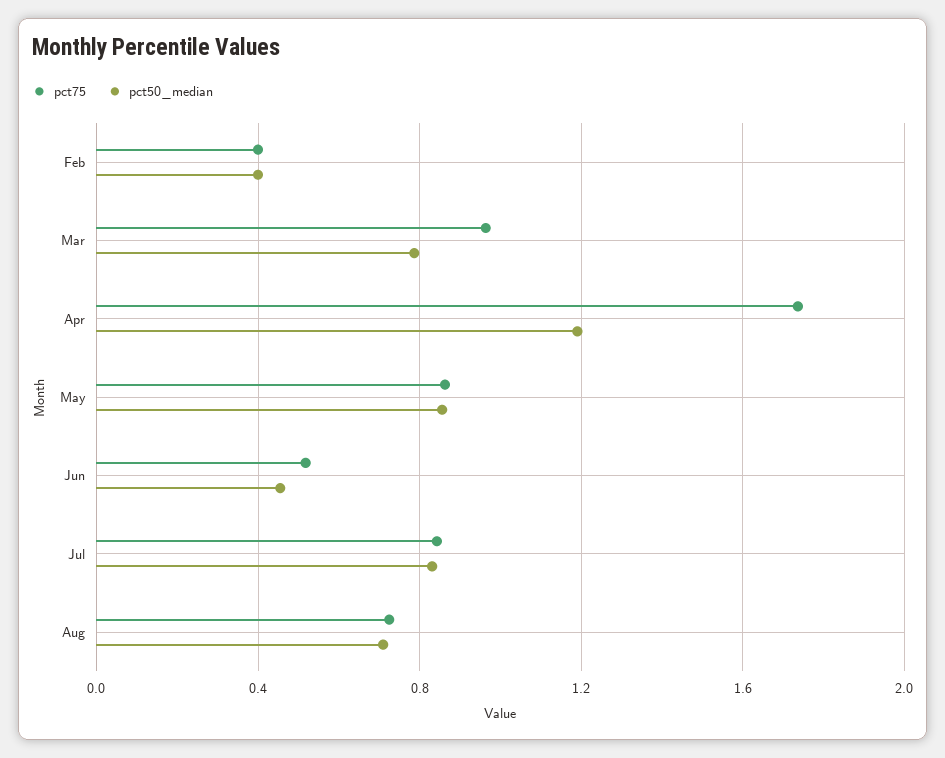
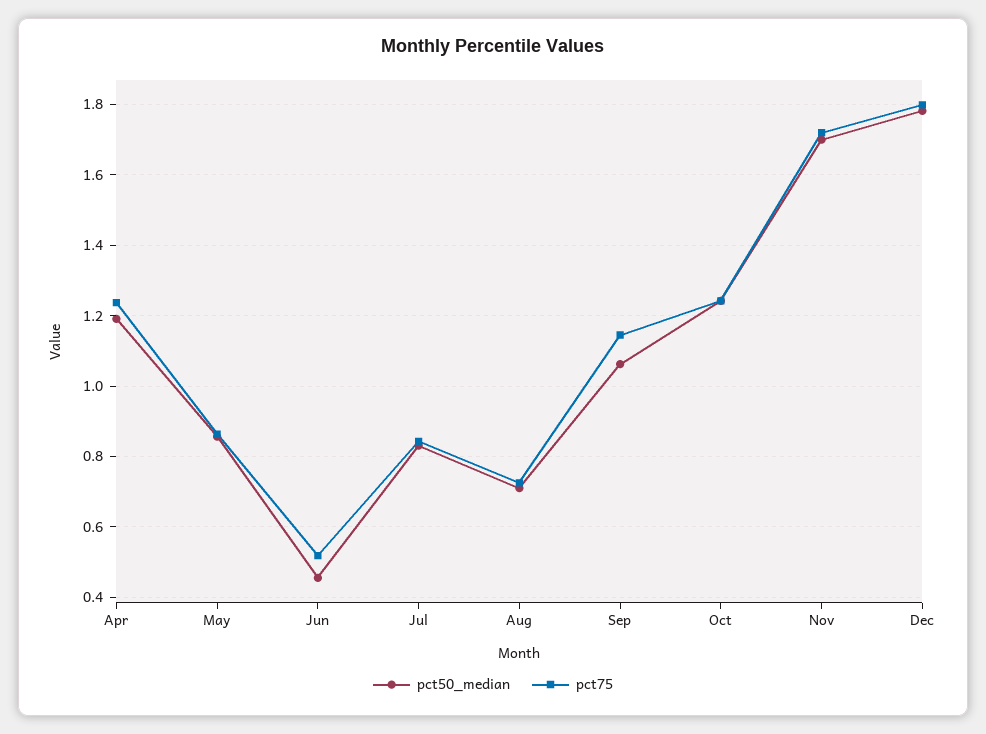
pct75, Feb: 0.4 -> none
pct50_median, Feb: 0.4 -> none
pct75, Mar: 0.95 -> none
pct50_median, Mar: 0.8 -> none
pct75, Apr: 1.75 -> 1.24
pct50_median, Sep: none -> 1.06
pct75, Sep: none -> 1.14
pct50_median, Oct: none -> 1.24
pct75, Oct: none -> 1.24
pct50_median, Nov: none -> 1.7
pct75, Nov: none -> 1.72
pct50_median, Dec: none -> 1.78
pct75, Dec: none -> 1.8

